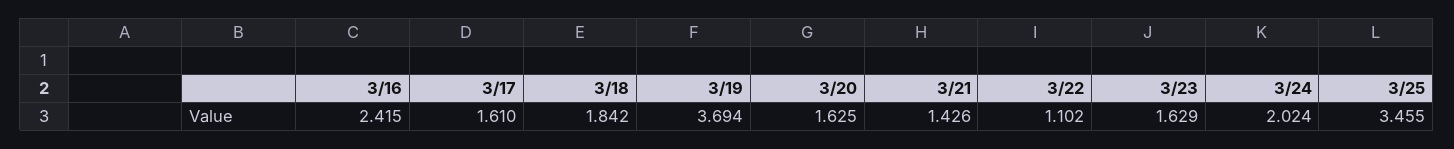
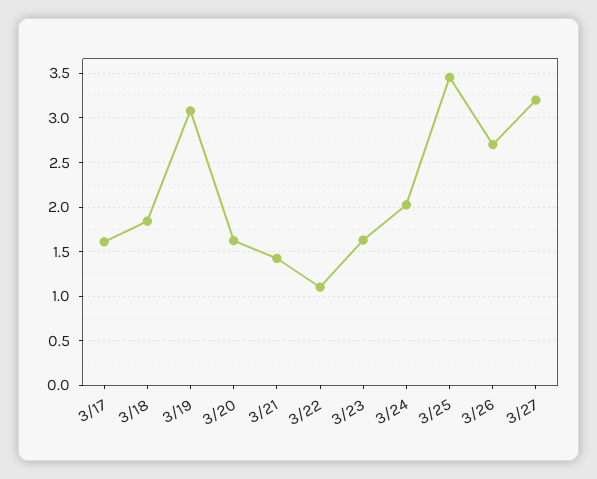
3/16: 2.415 -> none
3/19: 3.694 -> 3.1
3/26: none -> 2.7
3/27: none -> 3.2

